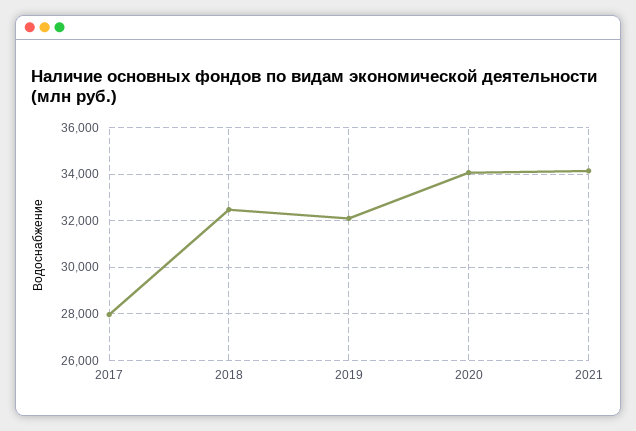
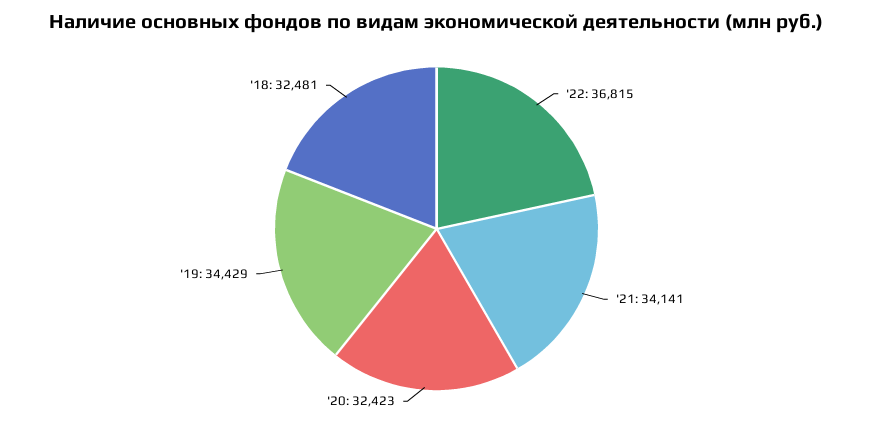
2017: 28000 -> none
2019: 32000 -> 34429
2020: 34000 -> 32423
'22: none -> 36815

